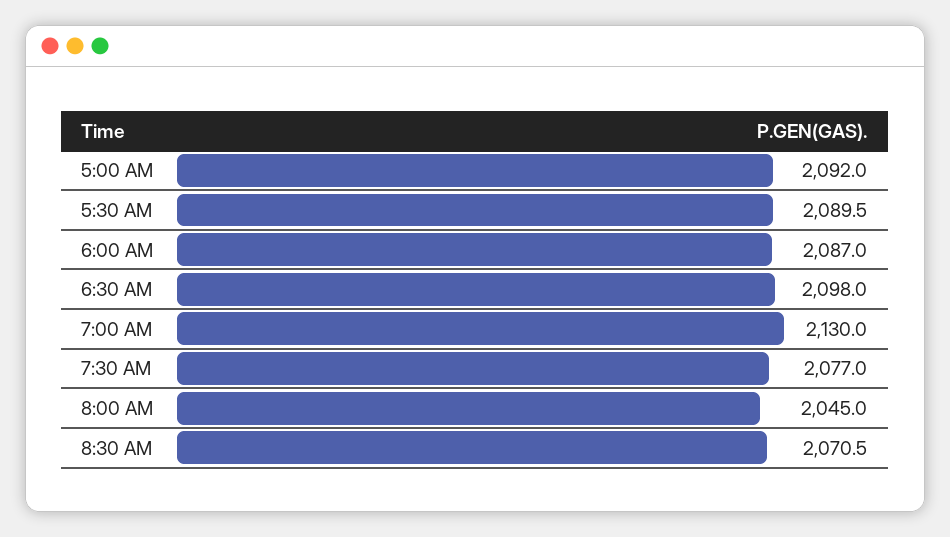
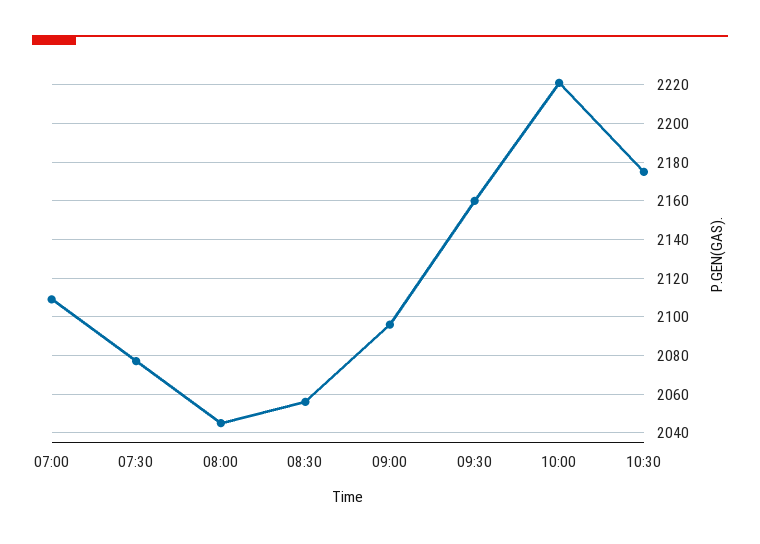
5:00 AM: 2092 -> none
5:30 AM: 2089.5 -> none
6:00 AM: 2087 -> none
6:30 AM: 2098 -> none
7:00 AM: 2130 -> 2110
8:30 AM: 2070.5 -> 2055
09:00: none -> 2095
09:30: none -> 2160
10:00: none -> 2220
10:30: none -> 2175

